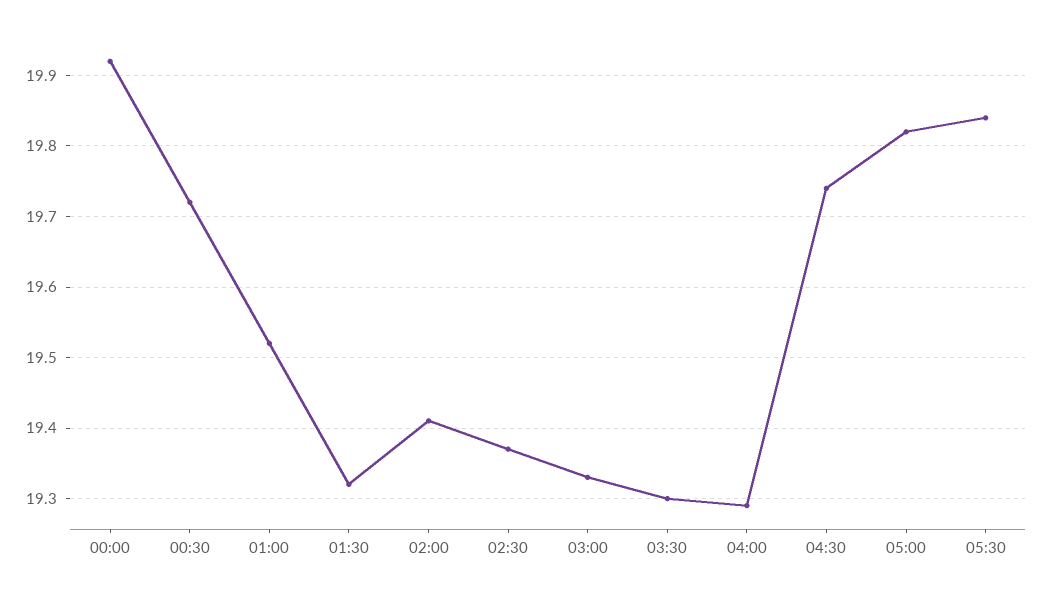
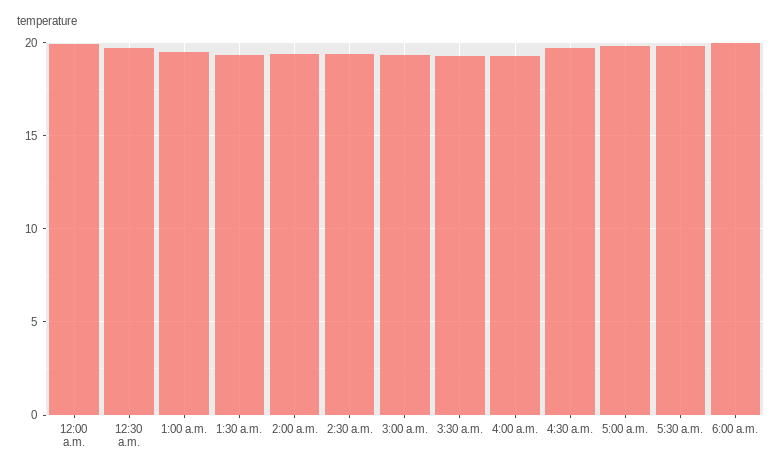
6:00 a.m.: none -> 20

